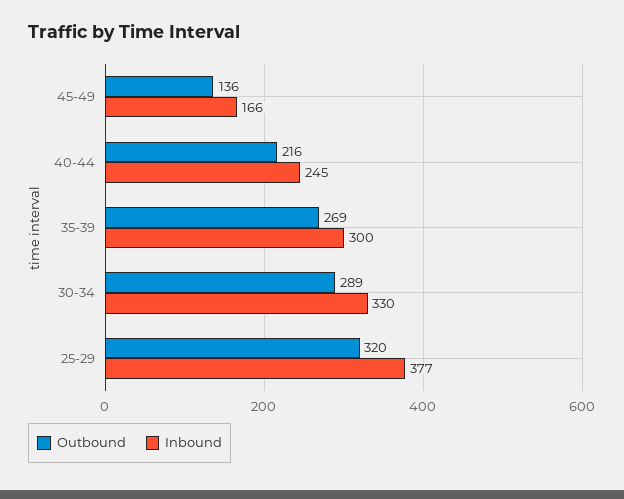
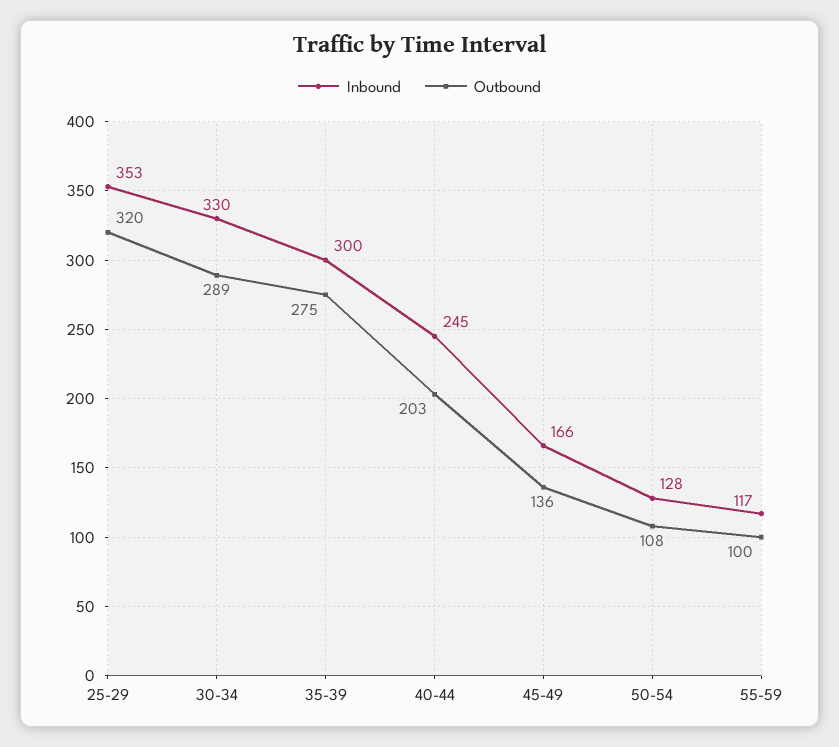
Outbound, 40-44: 216 -> 203
Outbound, 35-39: 269 -> 275
Inbound, 25-29: 377 -> 353
Inbound, 50-54: none -> 128
Outbound, 50-54: none -> 108
Inbound, 55-59: none -> 117
Outbound, 55-59: none -> 100

